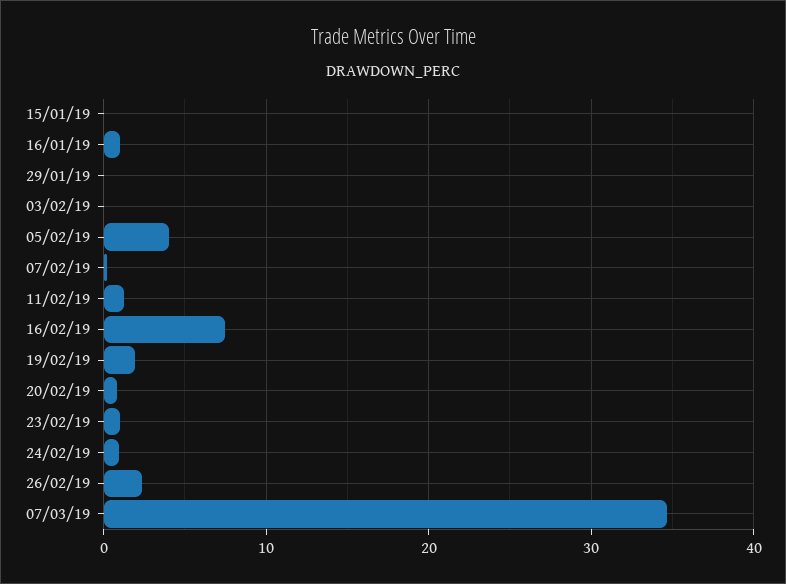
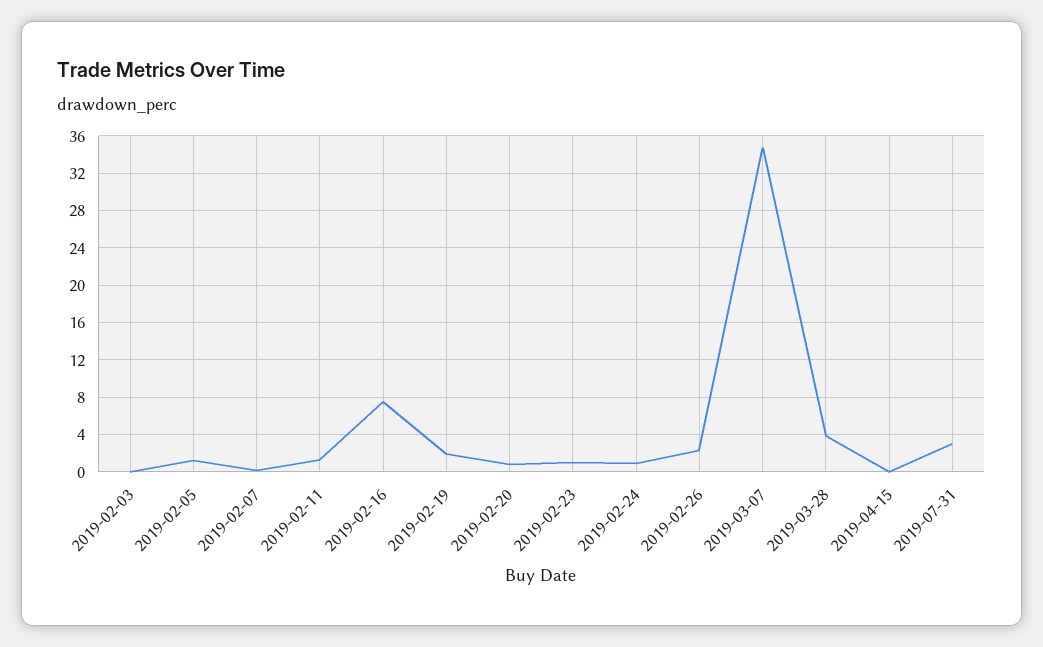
15/01/19: 0 -> none
16/01/19: 1 -> none
29/01/19: 0 -> none
05/02/19: 4 -> 1
2019-03-28: none -> 4
2019-04-15: none -> 0
2019-07-31: none -> 3

